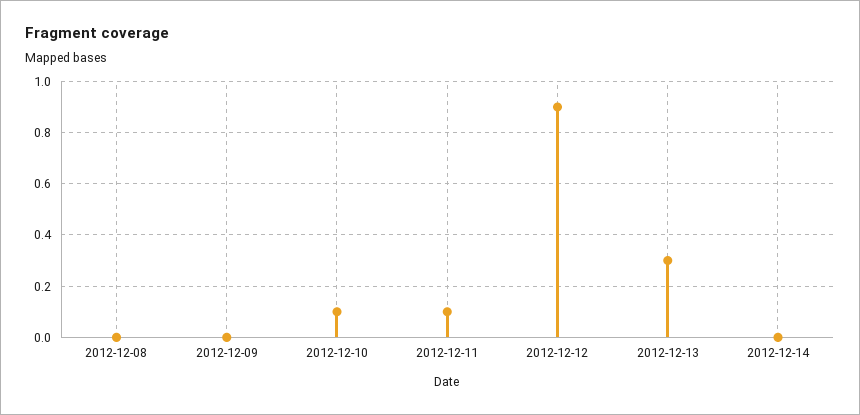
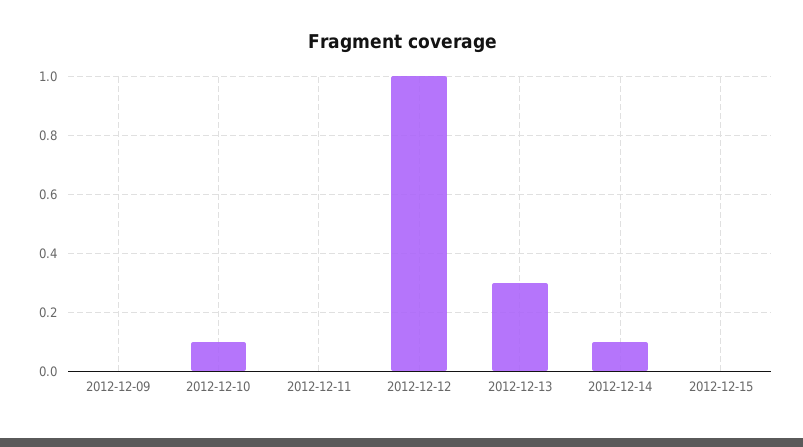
2012-12-08: 0 -> none
2012-12-11: 0.1 -> 0
2012-12-12: 0.9 -> 1
2012-12-14: 0 -> 0.1
2012-12-15: none -> 0

